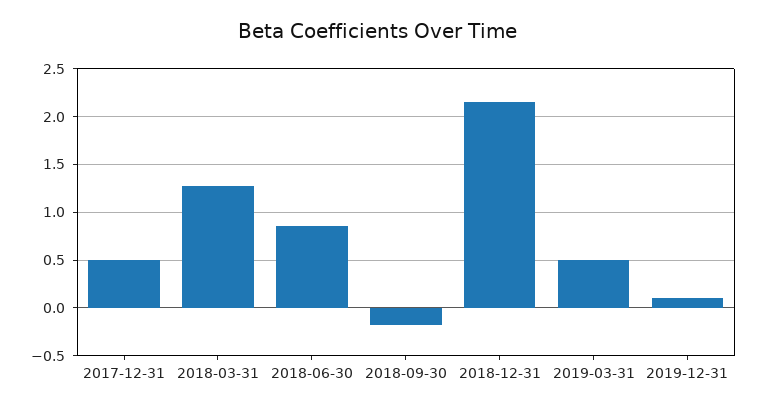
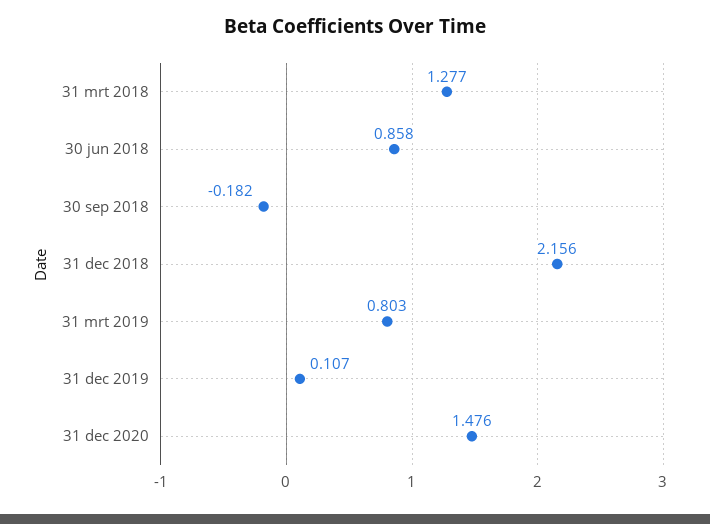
2017-12-31: 0.5 -> none
2019-03-31: 0.5 -> 0.803
31 dec 2020: none -> 1.476

